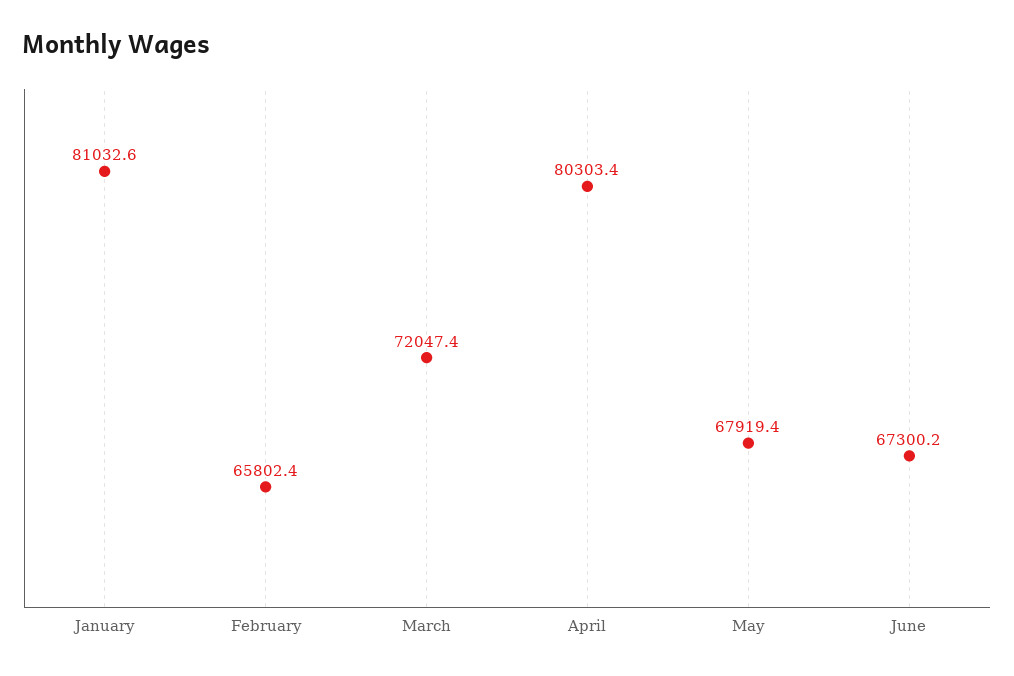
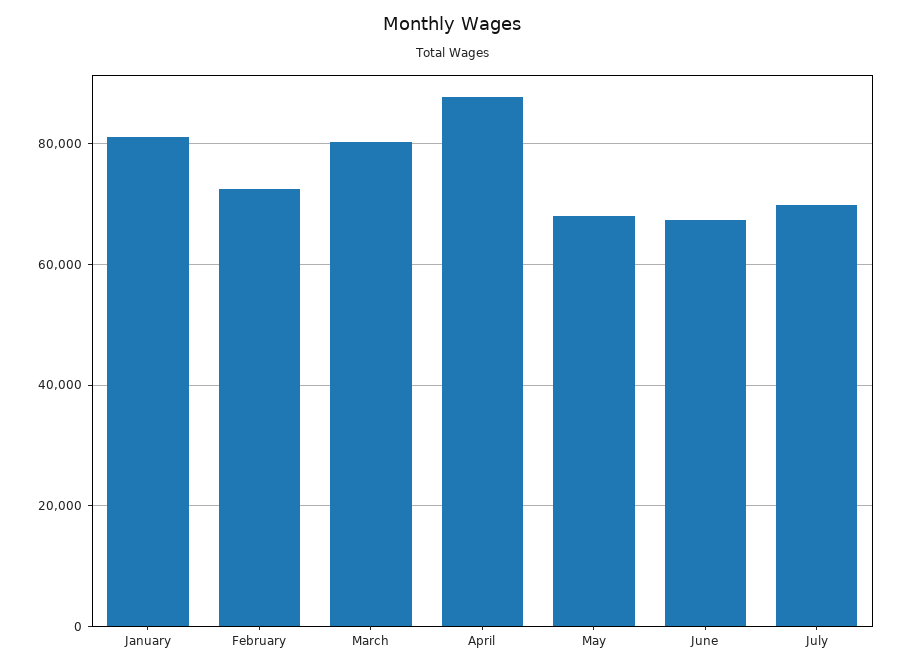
February: 65802.4 -> 72000
March: 72047.4 -> 80000
April: 80303.4 -> 88000
July: none -> 70000

